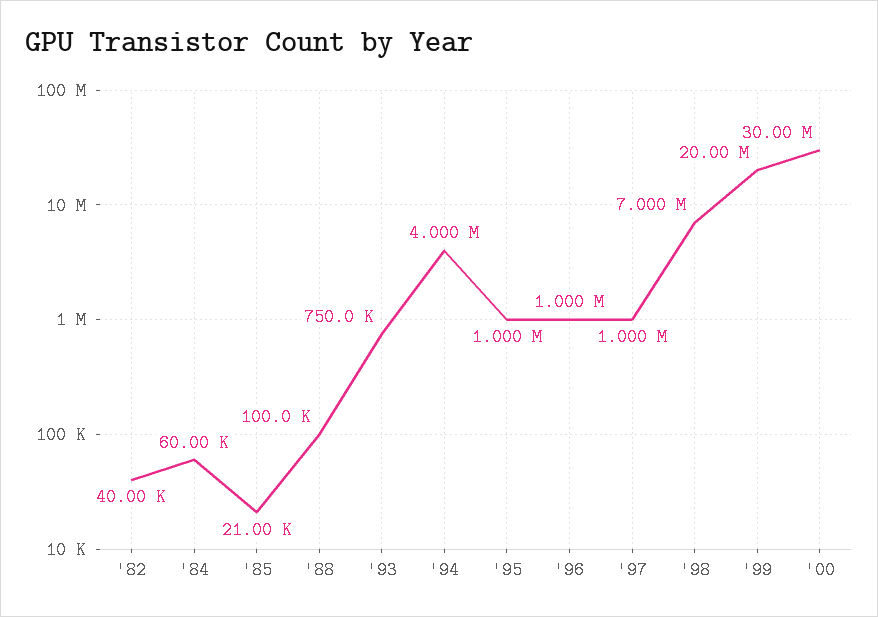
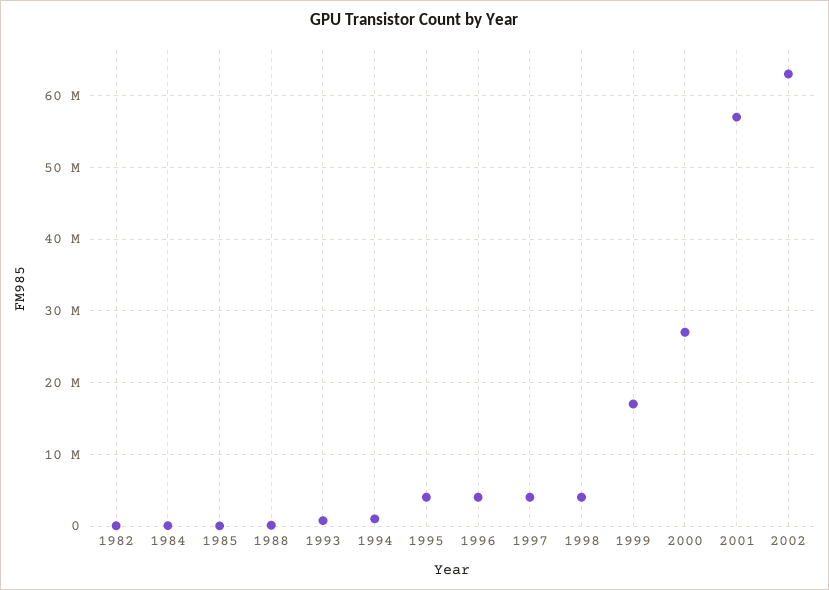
'94: 4000000 -> 1000000
'95: 1000000 -> 4000000
'96: 1000000 -> 4000000
'97: 1000000 -> 4000000
'98: 7000000 -> 4000000
'99: 20000000 -> 17000000
'00: 30000000 -> 27000000
2001: none -> 57000000
2002: none -> 63000000

